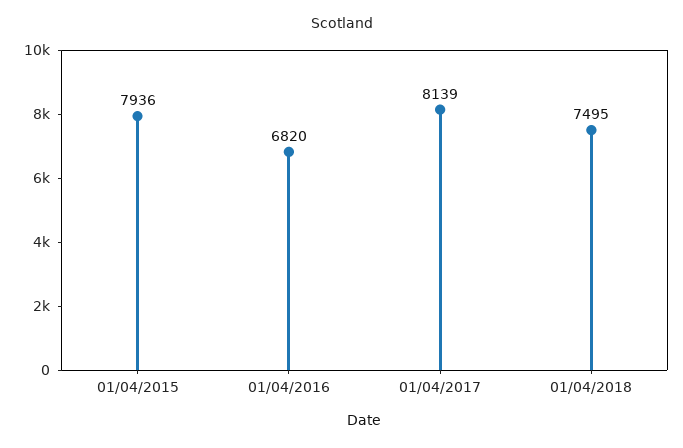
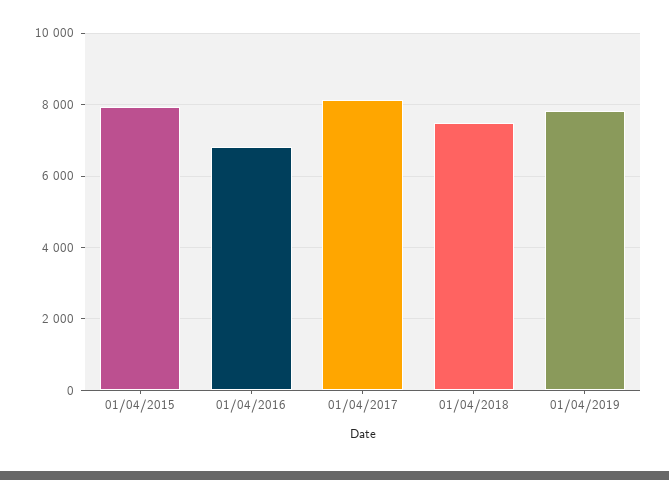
01/04/2019: none -> 7800

